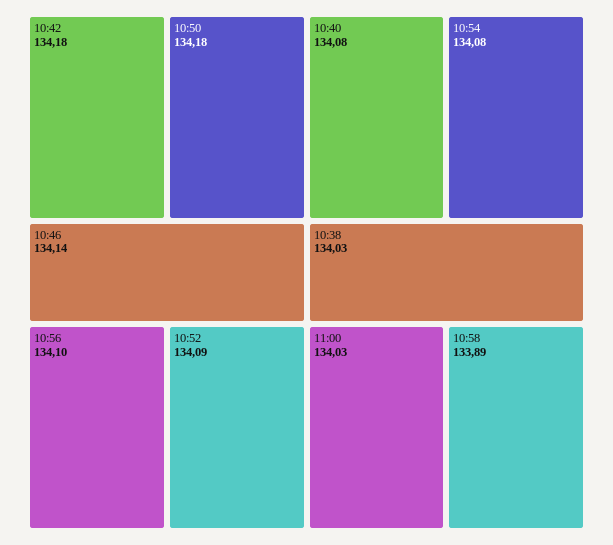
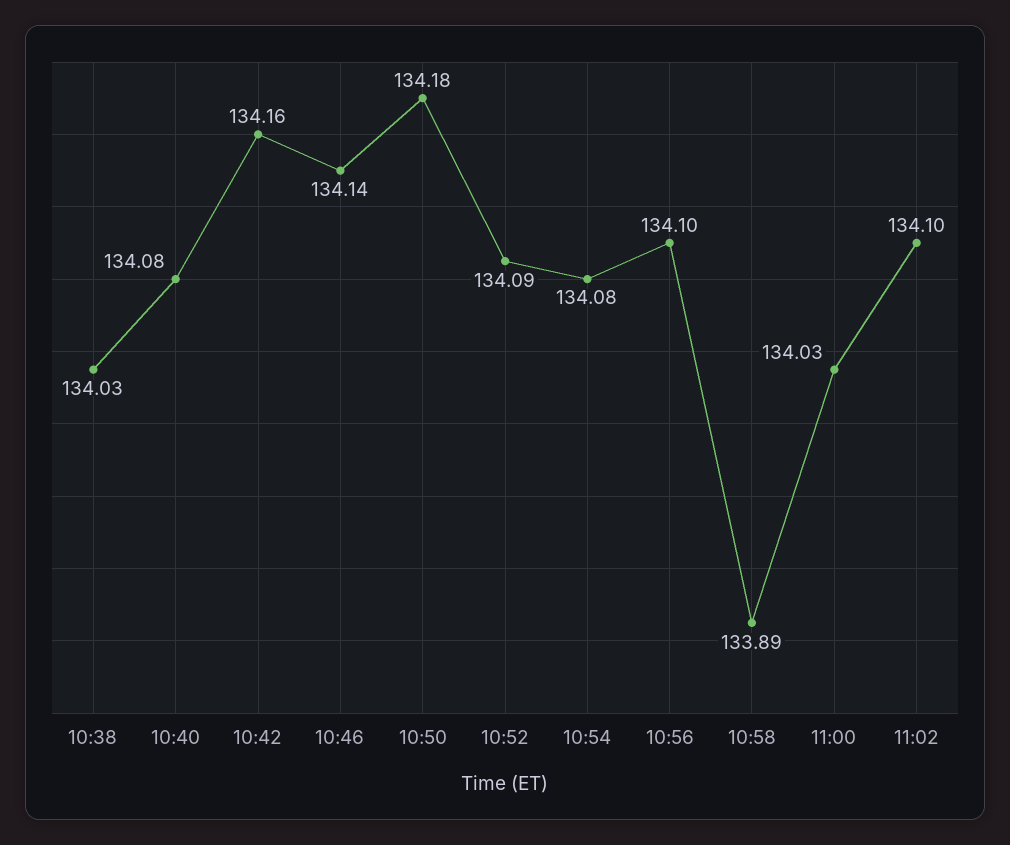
10:42: 134.18 -> 134.16
11:02: none -> 134.1

